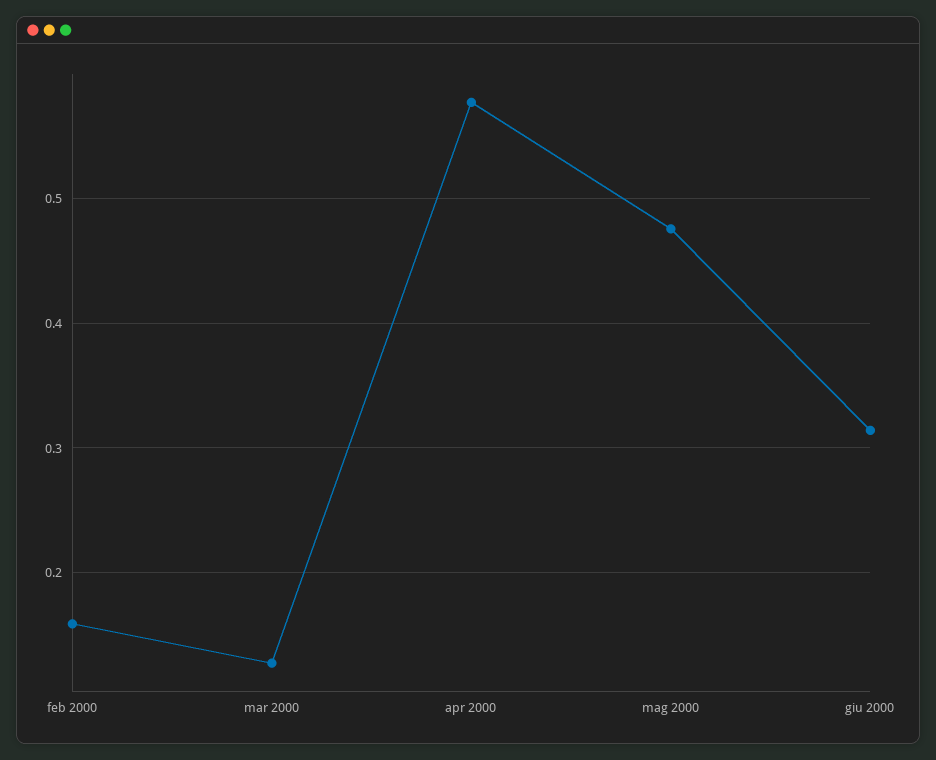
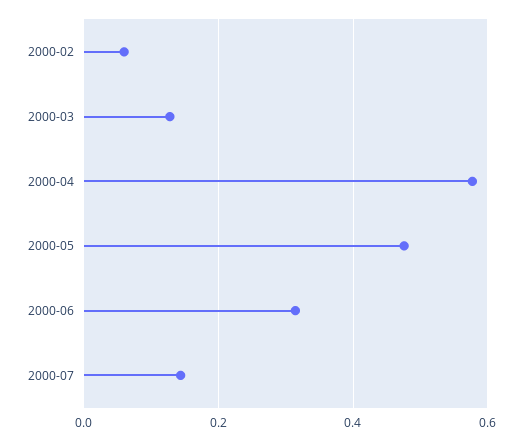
feb 2000: 0.16 -> 0.06
2000-07: none -> 0.14

